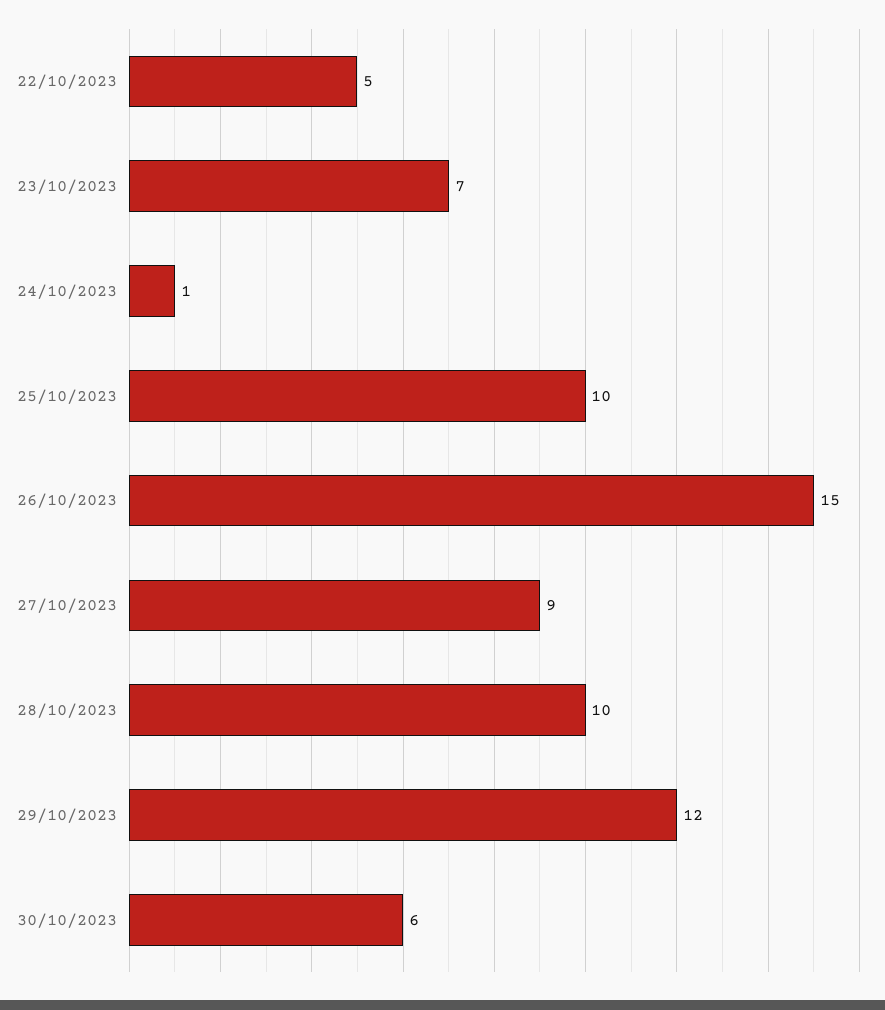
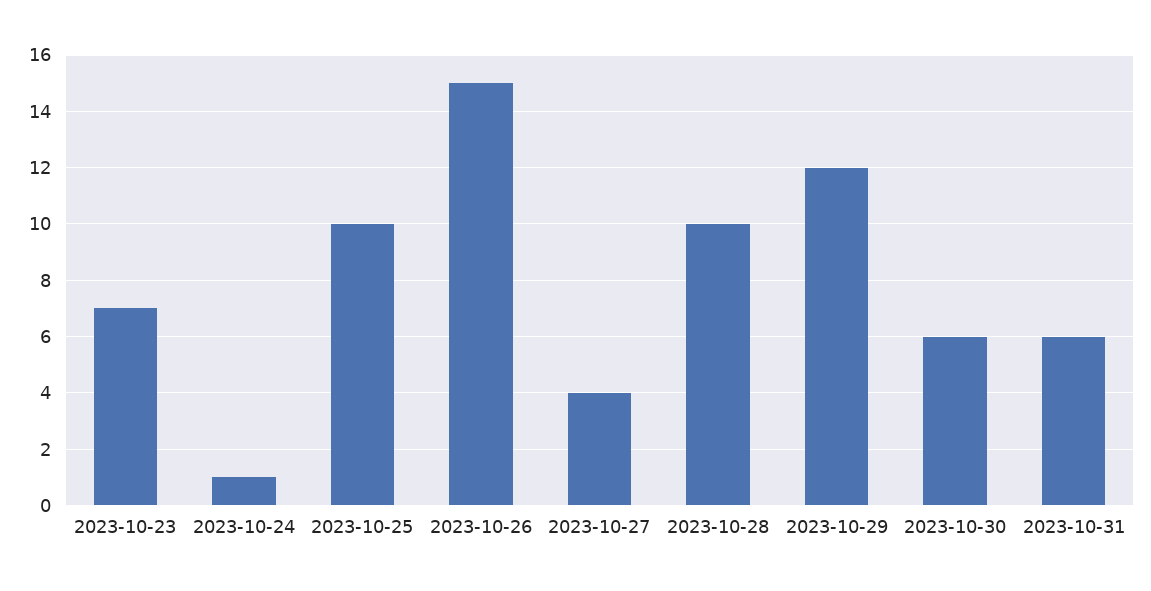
22/10/2023: 5 -> none
27/10/2023: 9 -> 4
2023-10-31: none -> 6

